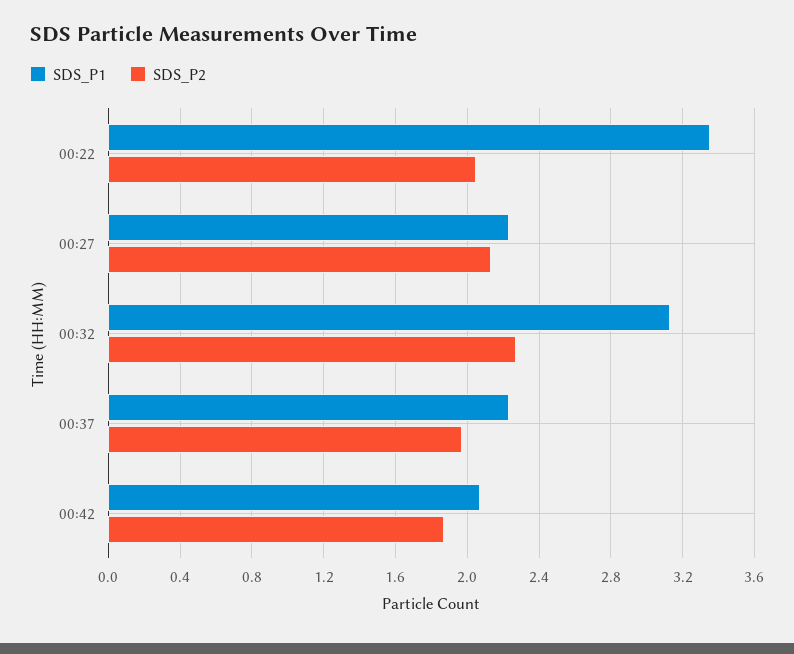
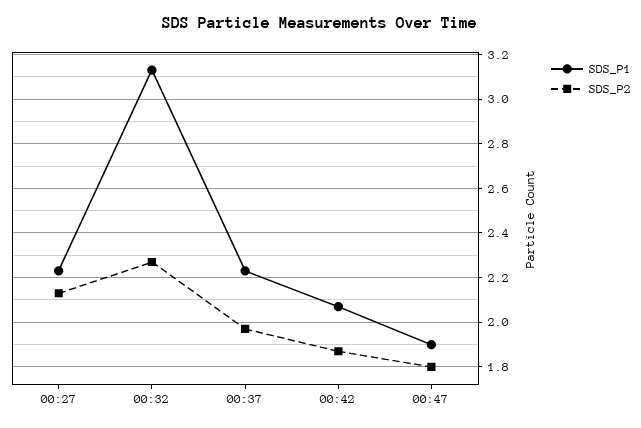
SDS_P1, 00:22: 3.35 -> none
SDS_P2, 00:22: 2.05 -> none
SDS_P1, 00:47: none -> 1.9
SDS_P2, 00:47: none -> 1.8

